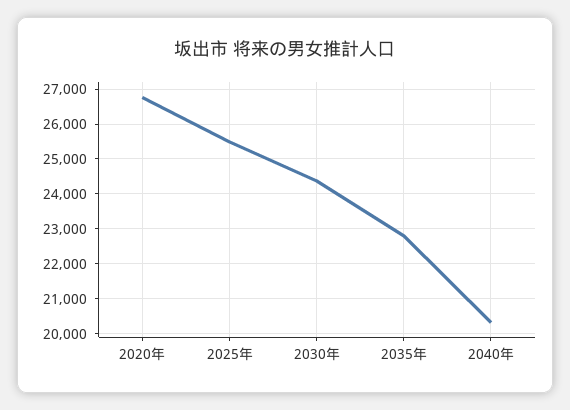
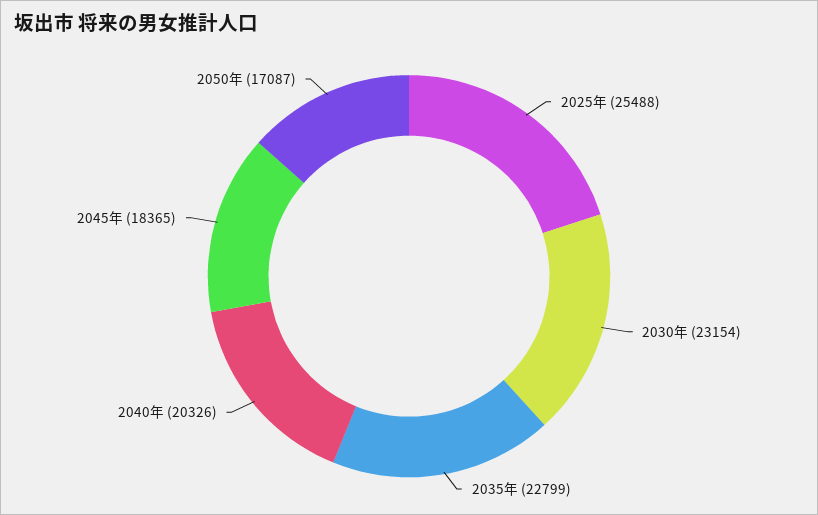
2020年: 26800 -> none
2030年: 24400 -> 23154
2045年: none -> 18365
2050年: none -> 17087

